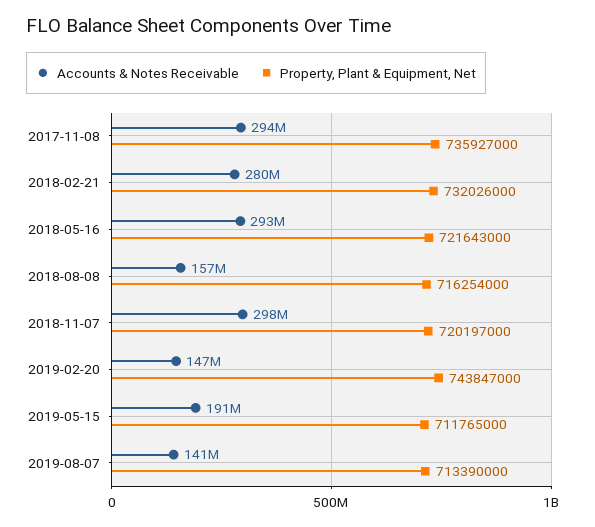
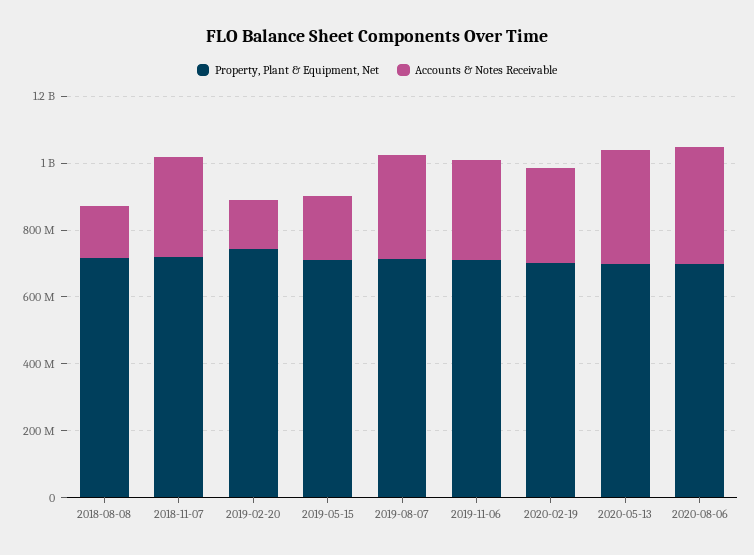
Accounts & Notes Receivable, 2017-11-08: 294000000 -> none
Property, Plant & Equipment, Net, 2017-11-08: 735927000 -> none
Accounts & Notes Receivable, 2018-02-21: 280000000 -> none
Property, Plant & Equipment, Net, 2018-02-21: 732026000 -> none
Accounts & Notes Receivable, 2018-05-16: 293000000 -> none
Property, Plant & Equipment, Net, 2018-05-16: 721643000 -> none
Accounts & Notes Receivable, 2019-08-07: 141000000 -> 300000000
Property, Plant & Equipment, Net, 2019-11-06: none -> 700000000
Accounts & Notes Receivable, 2019-11-06: none -> 300000000
Property, Plant & Equipment, Net, 2020-02-19: none -> 700000000
Accounts & Notes Receivable, 2020-02-19: none -> 300000000
Property, Plant & Equipment, Net, 2020-05-13: none -> 700000000
Accounts & Notes Receivable, 2020-05-13: none -> 350000000
Property, Plant & Equipment, Net, 2020-08-06: none -> 700000000
Accounts & Notes Receivable, 2020-08-06: none -> 350000000

